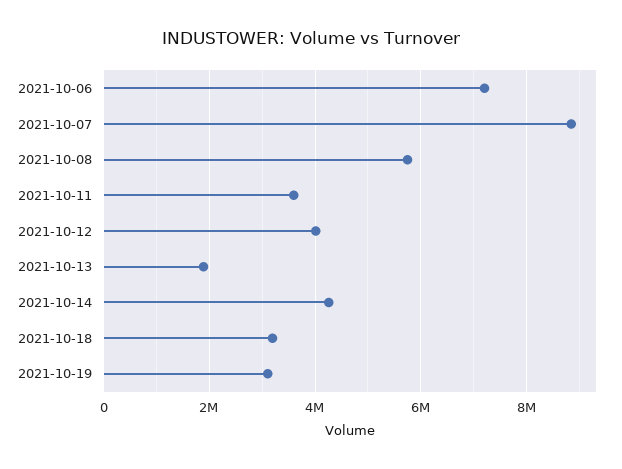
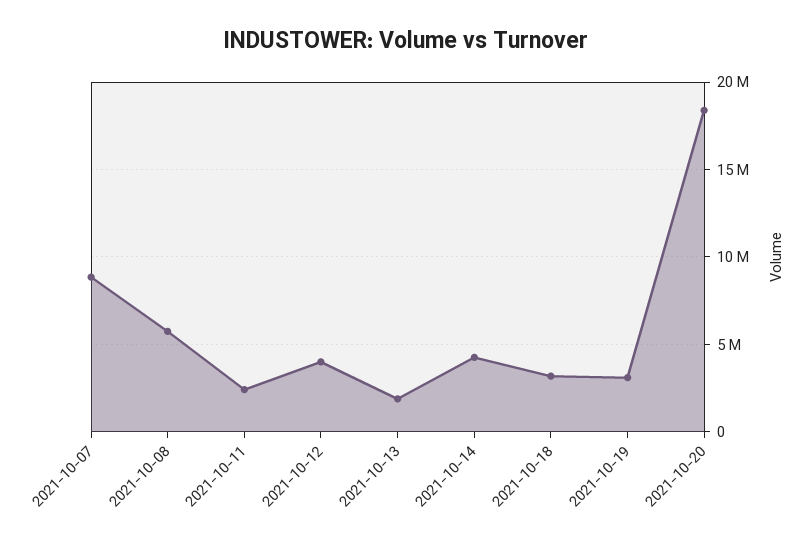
2021-10-06: 7200000 -> none
2021-10-11: 3600000 -> 2500000
2021-10-20: none -> 18500000

